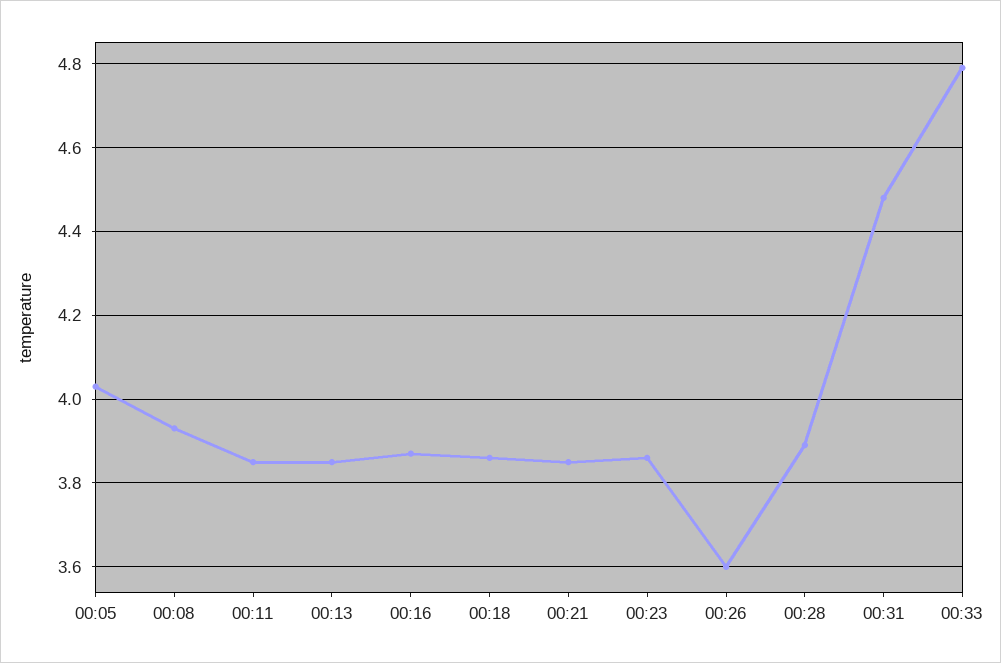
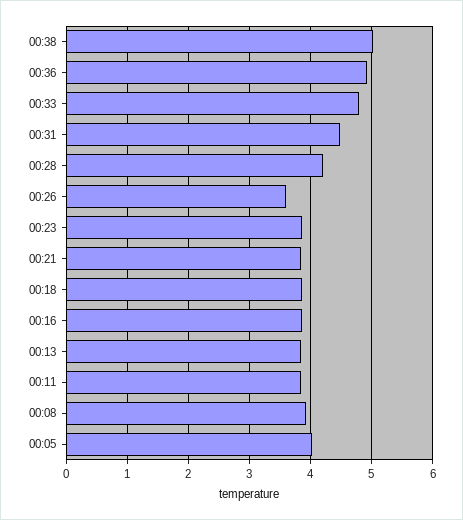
00:28: 3.9 -> 4.2
00:38: none -> 5
00:36: none -> 4.9

